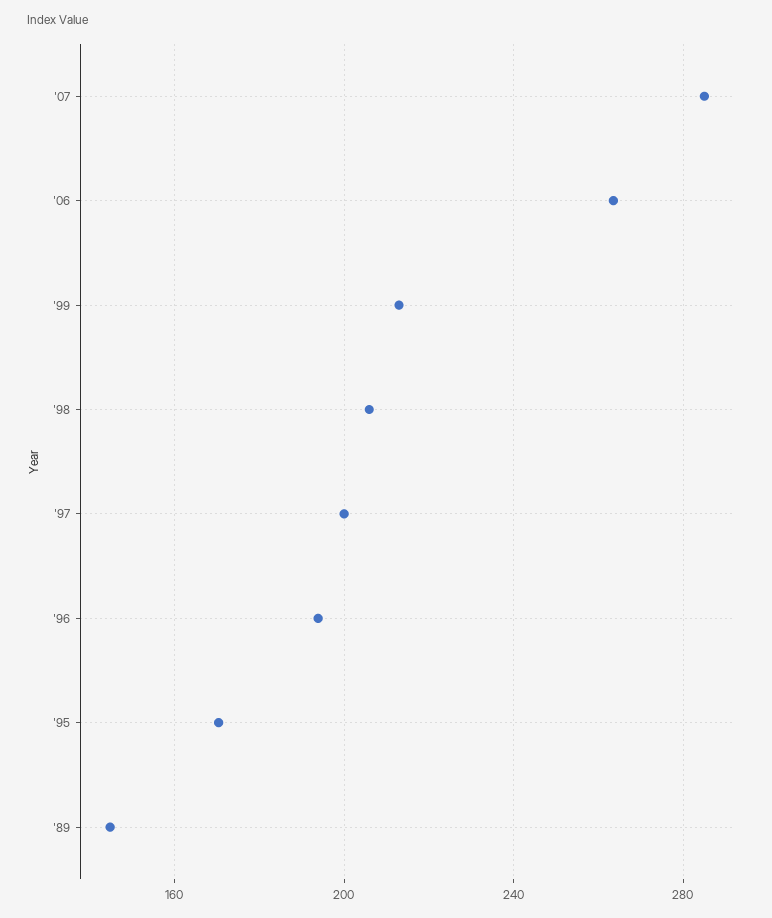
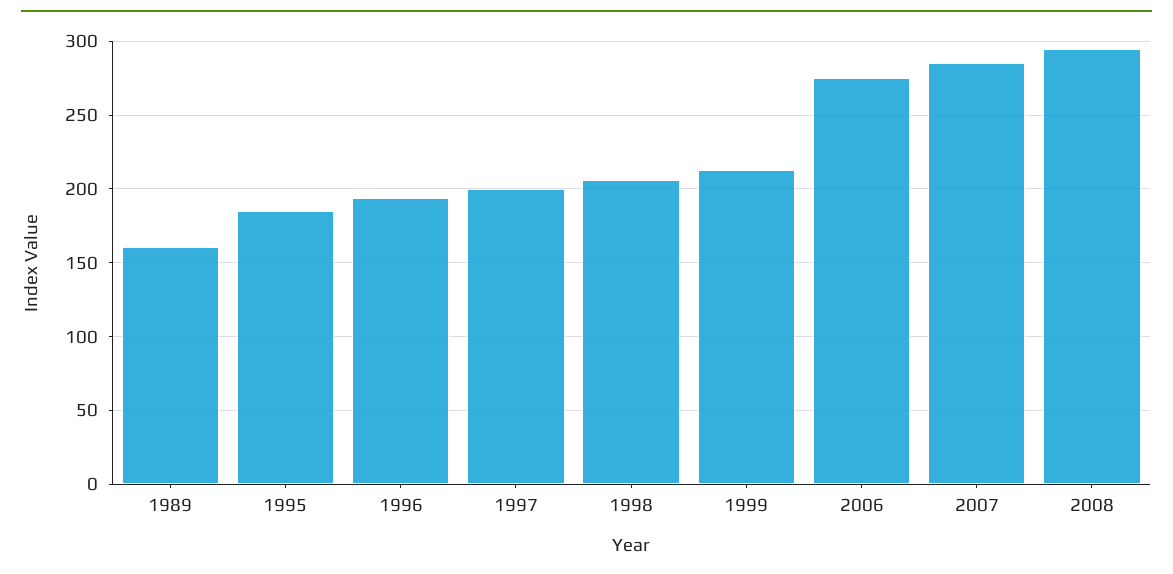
'06: 265 -> 275
'95: 170 -> 185
'89: 145 -> 160
2008: none -> 295

